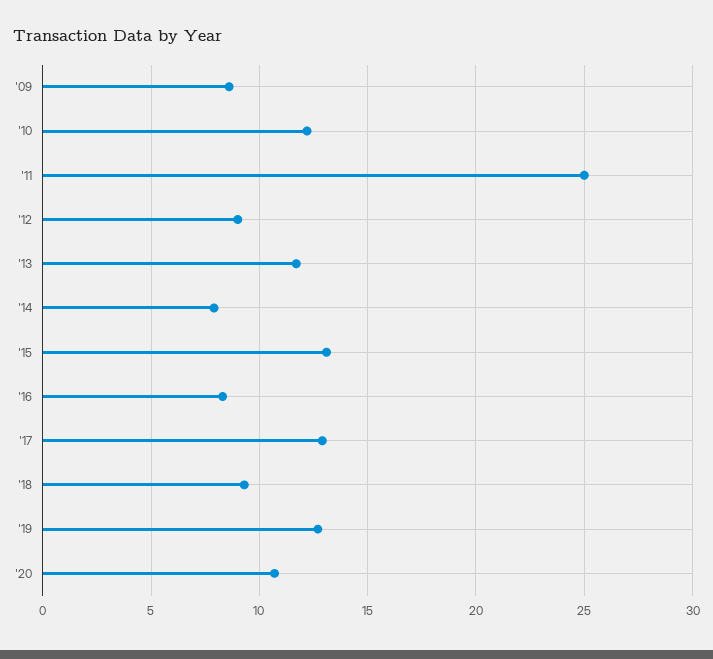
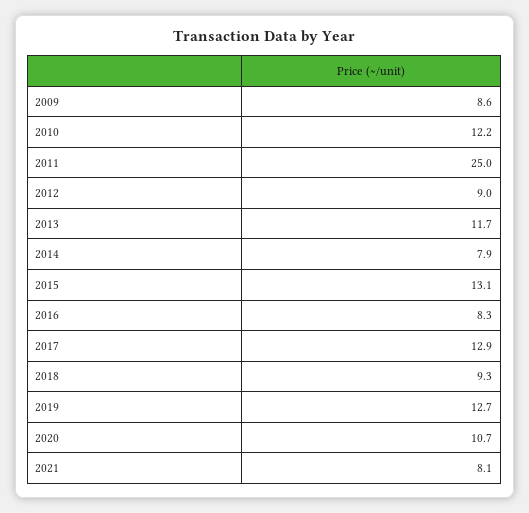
2021: none -> 8.1

